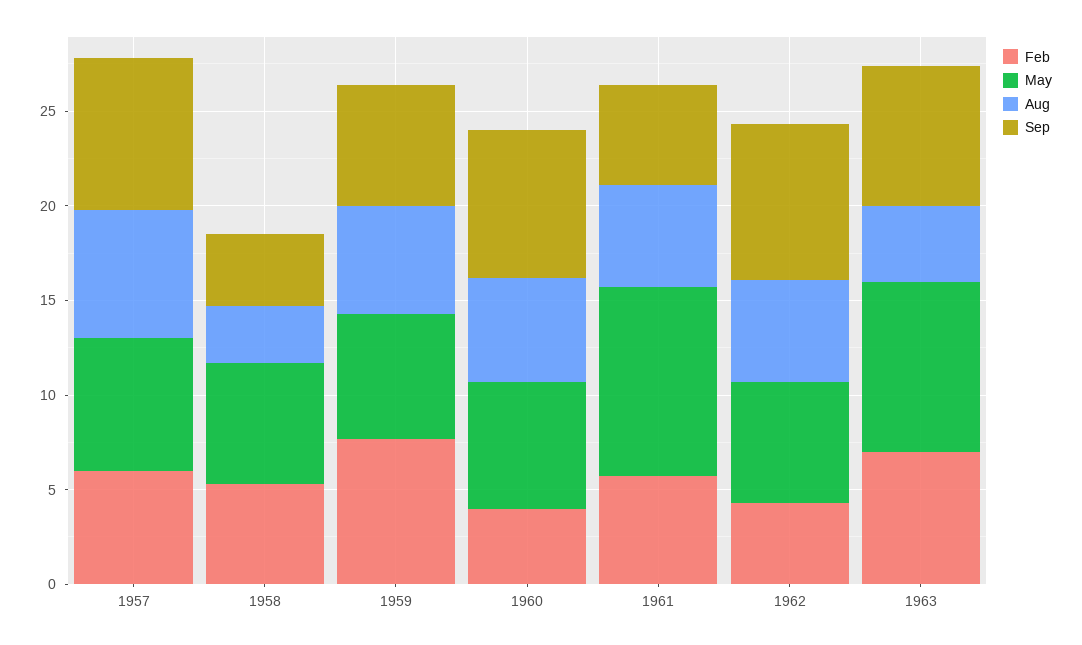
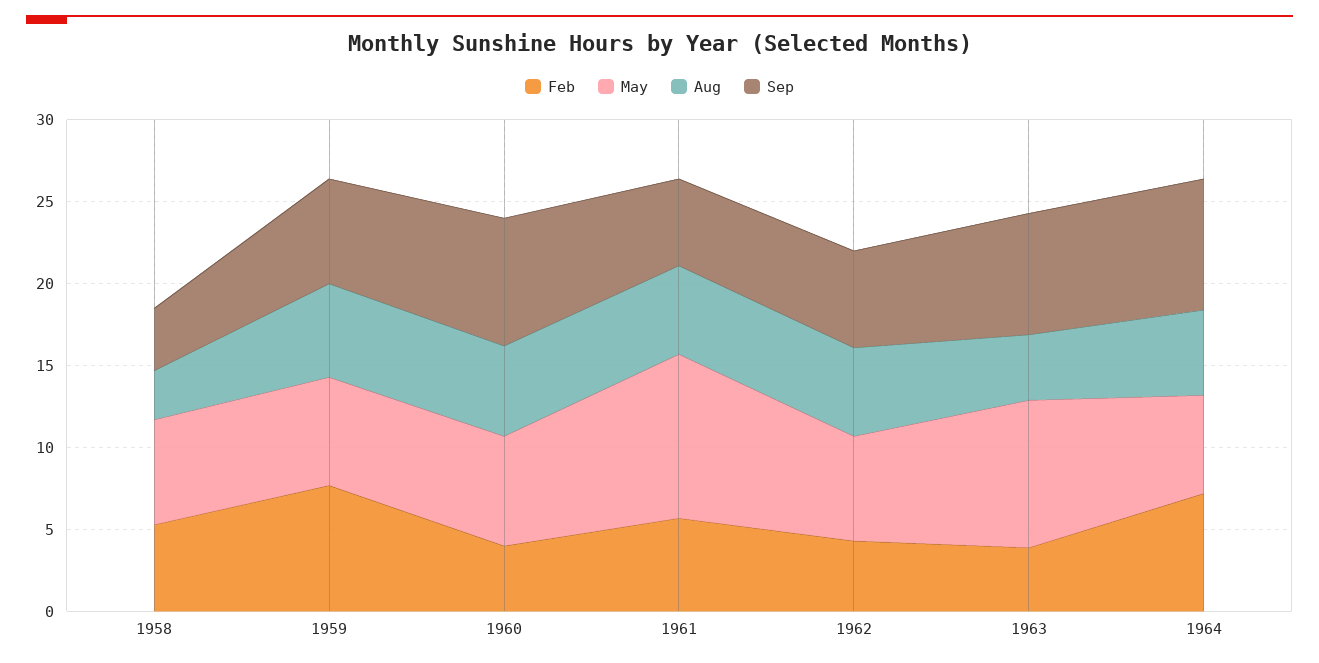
Feb, 1957: 6 -> none
May, 1957: 7 -> none
Aug, 1957: 7 -> none
Sep, 1957: 8 -> none
Sep, 1962: 8 -> 6
Feb, 1963: 7 -> 4
Feb, 1964: none -> 7
May, 1964: none -> 6
Aug, 1964: none -> 5
Sep, 1964: none -> 8

